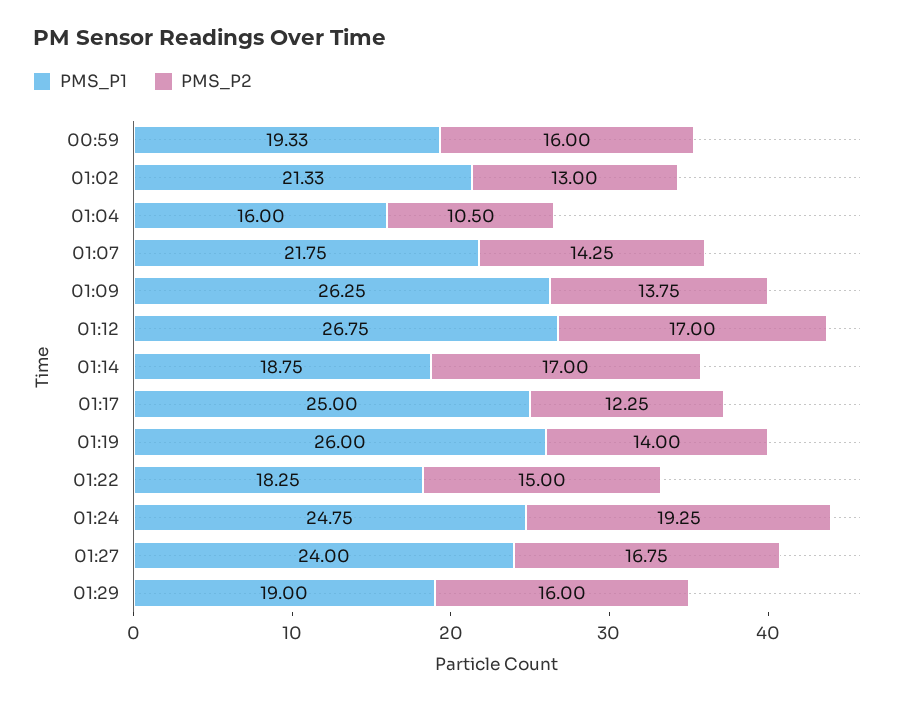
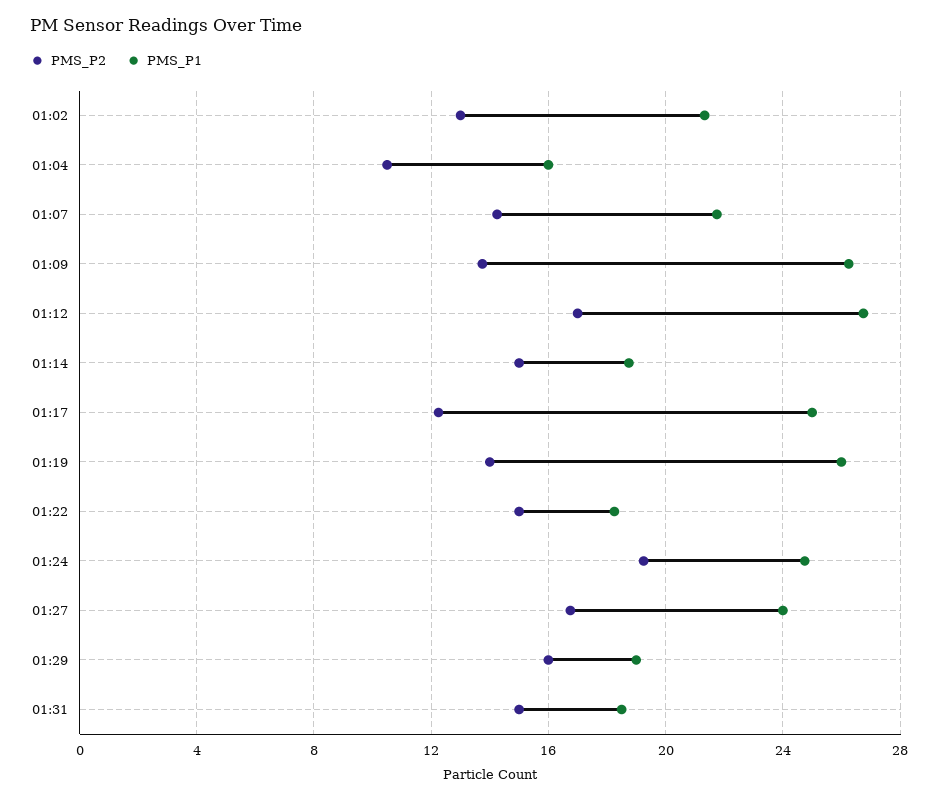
PMS_P1, 00:59: 19.33 -> none
PMS_P2, 00:59: 16 -> none
PMS_P2, 01:14: 17 -> 15
PMS_P2, 01:31: none -> 15
PMS_P1, 01:31: none -> 18.5

